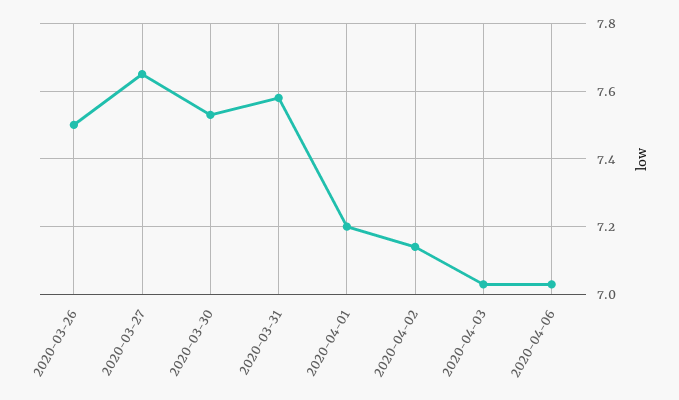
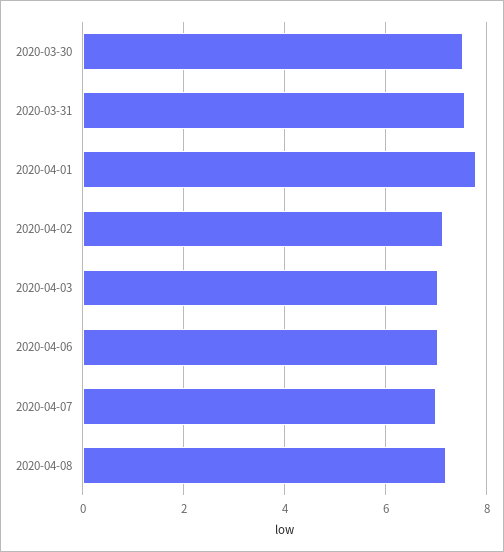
2020-03-26: 7.5 -> none
2020-03-27: 7.65 -> none
2020-04-01: 7.2 -> 7.8
2020-04-07: none -> 7
2020-04-08: none -> 7.2

